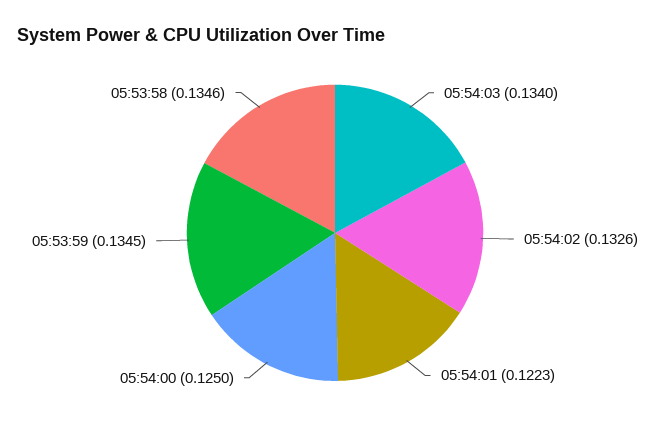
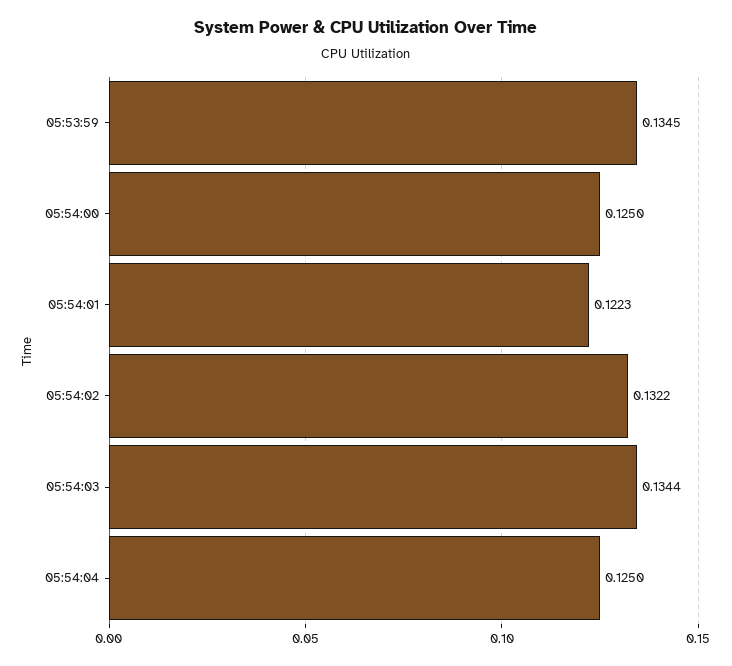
05:54:03: 0.134 -> 0.1344
05:54:02: 0.1326 -> 0.1322
05:53:58: 0.1346 -> none
05:54:04: none -> 0.125

